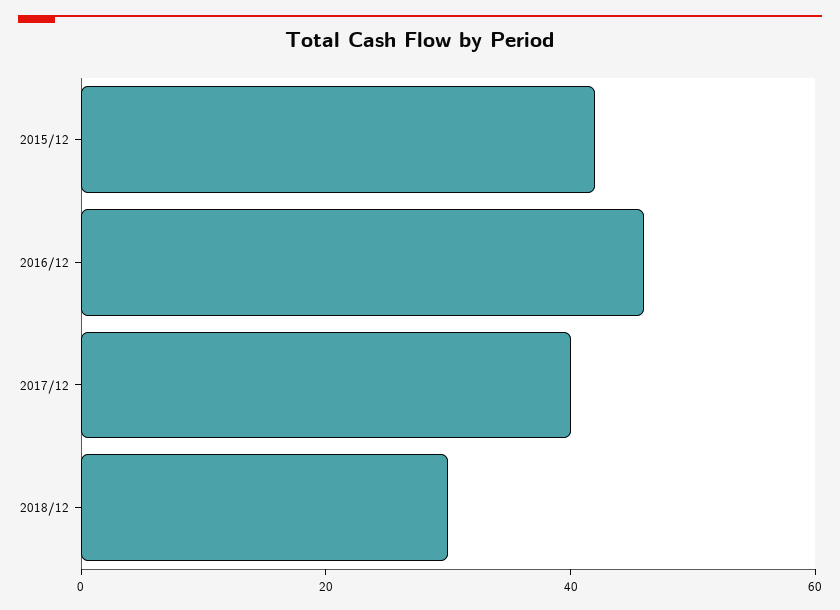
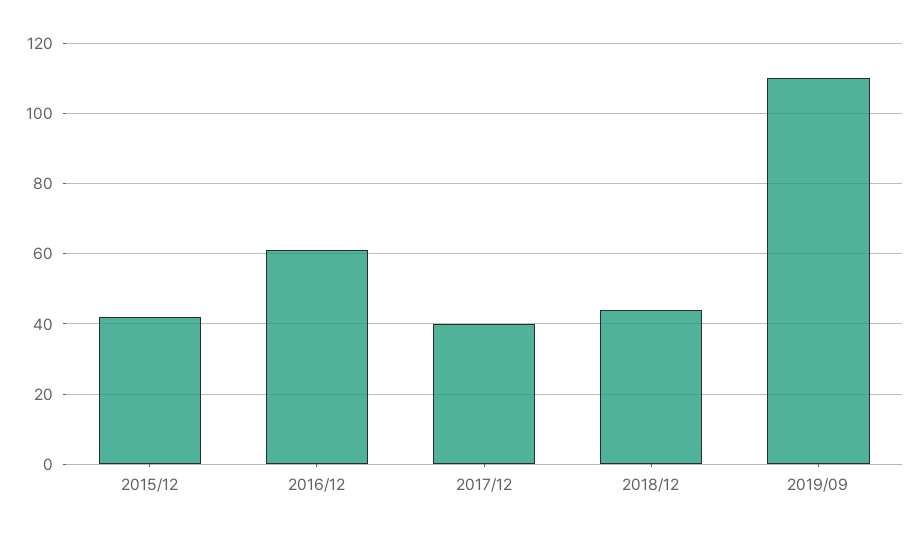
2016/12: 45 -> 60
2018/12: 30 -> 45
2019/09: none -> 110

